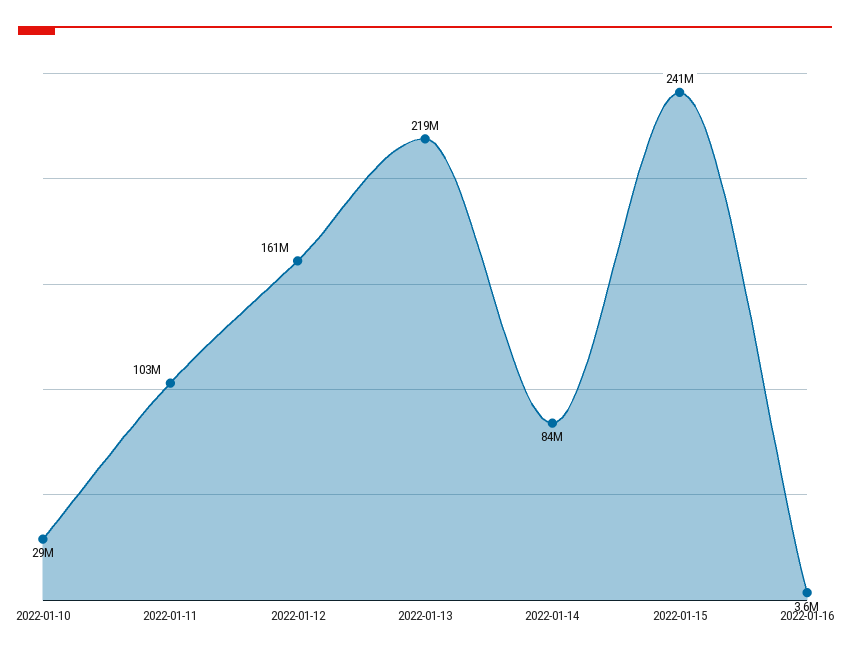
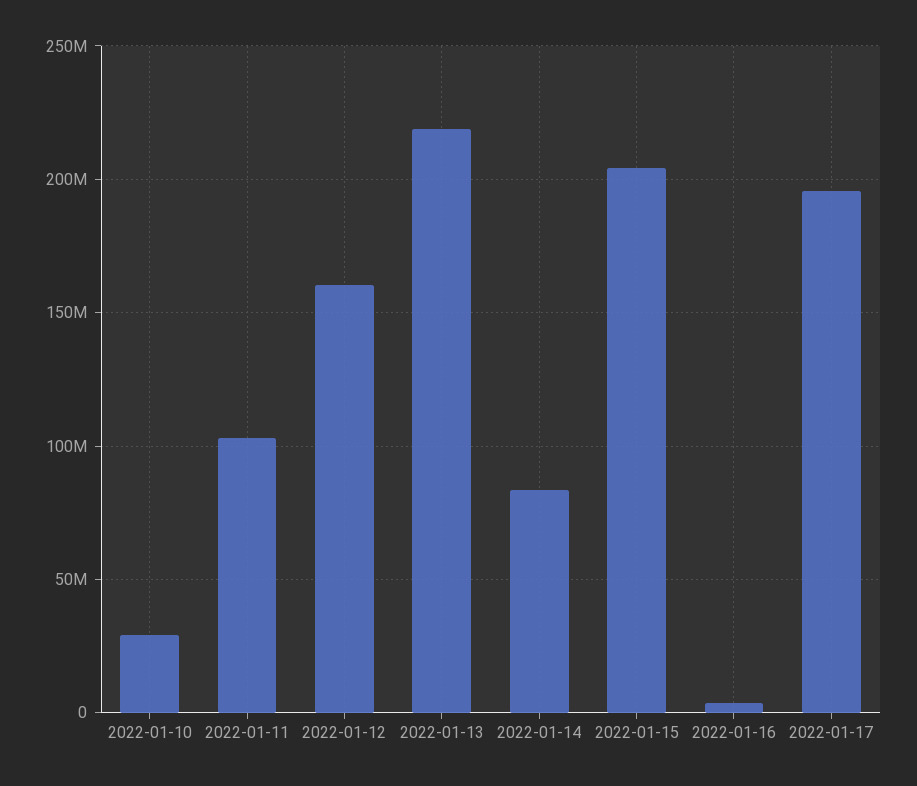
2022-01-15: 241000000 -> 205000000
2022-01-17: none -> 195000000

